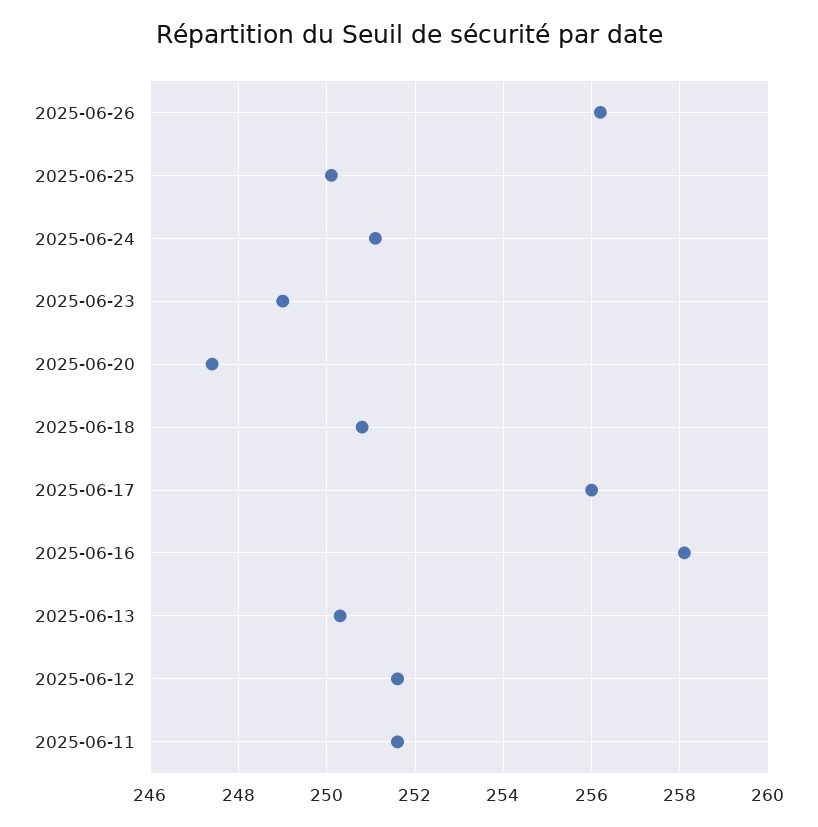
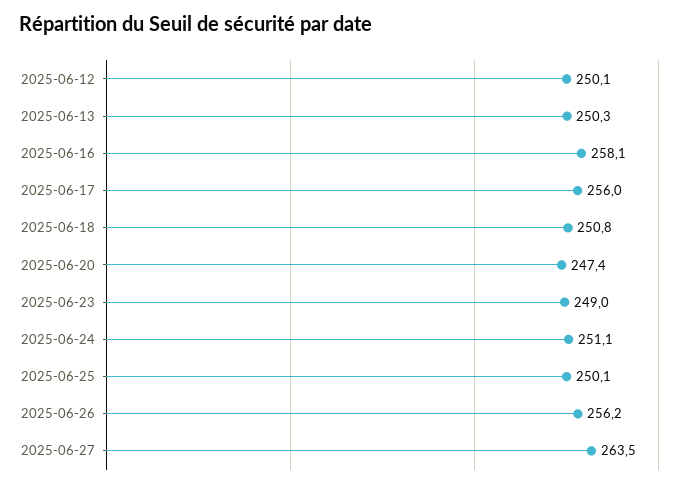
2025-06-12: 251.5 -> 250.1
2025-06-11: 251.5 -> none
2025-06-27: none -> 263.5

